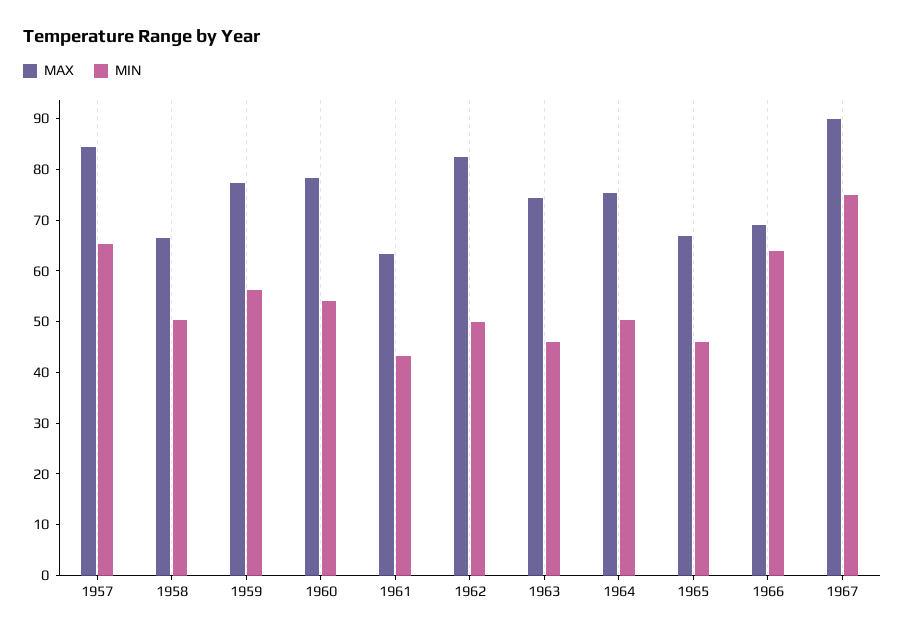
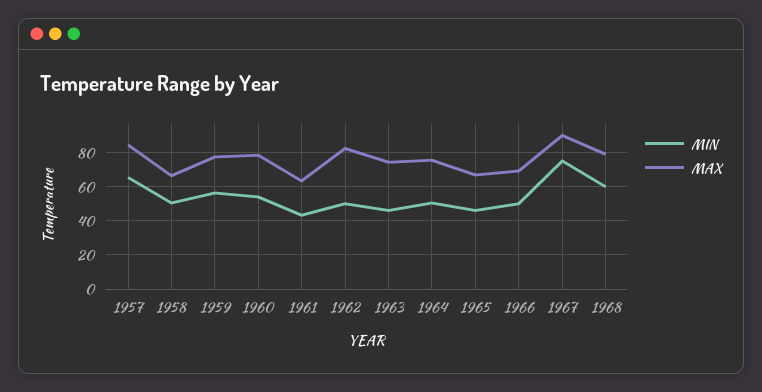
MIN, 1966: 64 -> 50
MIN, 1968: none -> 60
MAX, 1968: none -> 80

